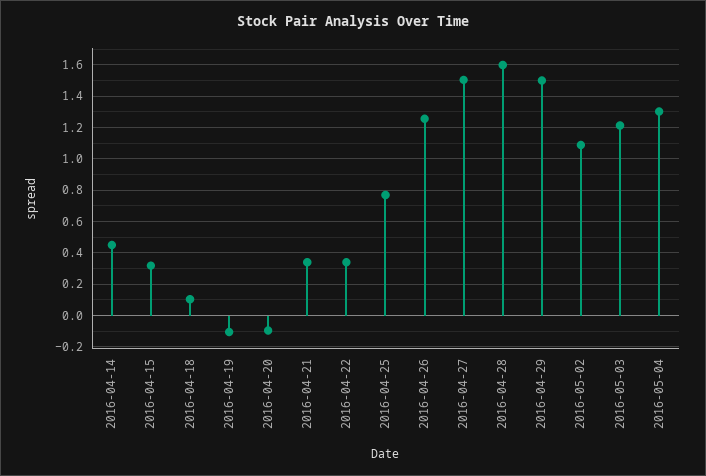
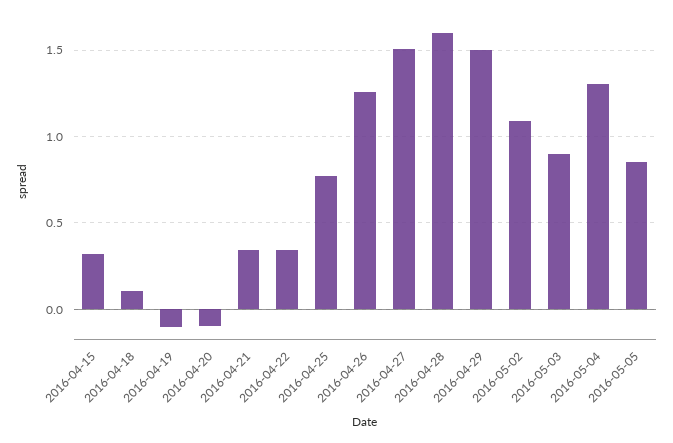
2016-04-14: 0.45 -> none
2016-05-03: 1.2 -> 0.9
2016-05-05: none -> 0.85

